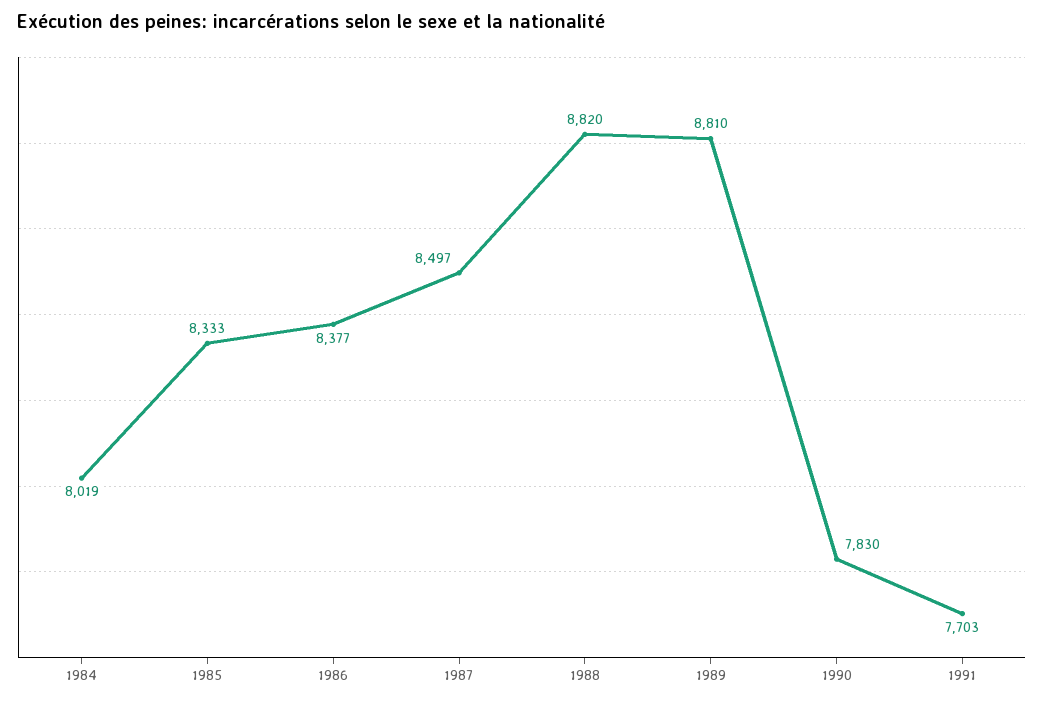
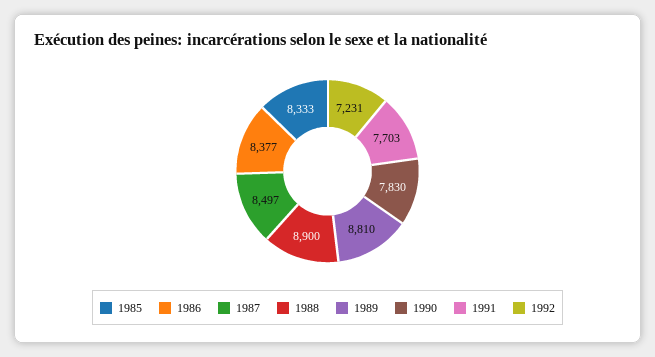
1984: 8019 -> none
1988: 8820 -> 8900
1992: none -> 7231

